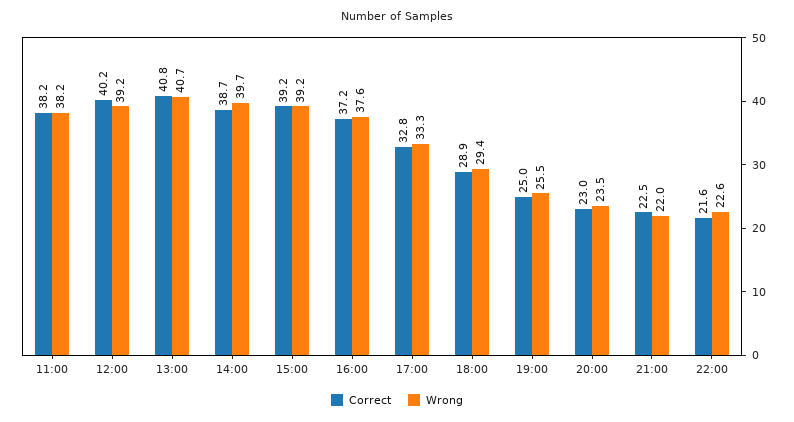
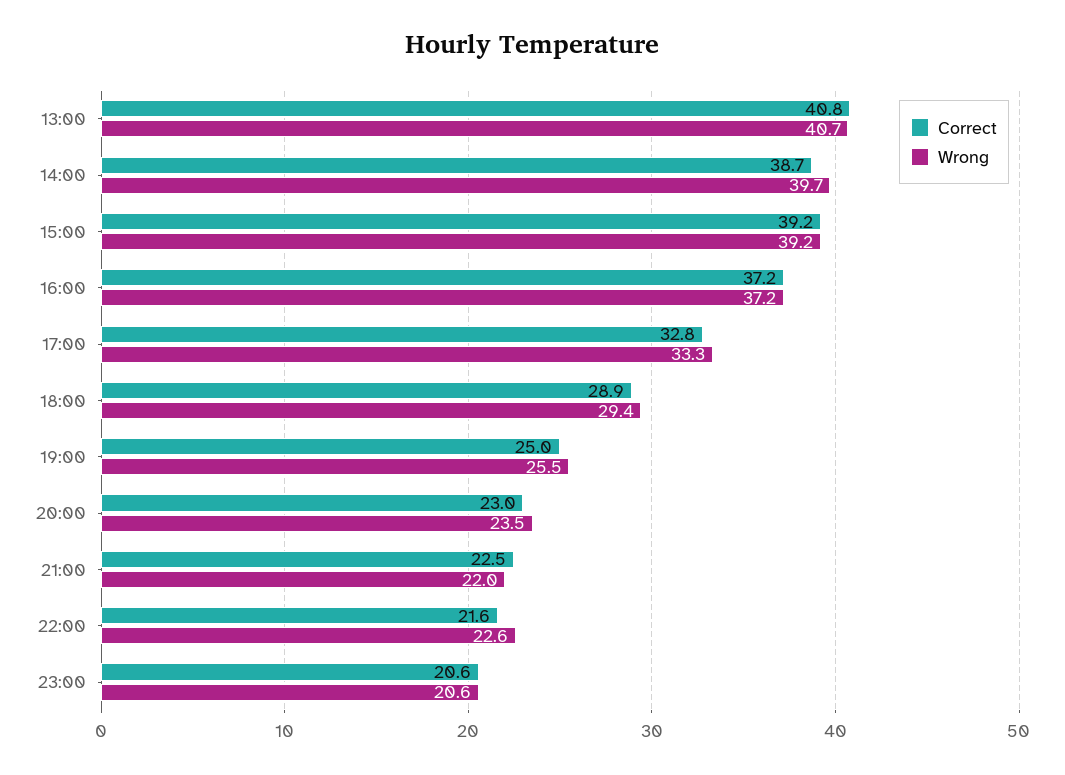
Correct, 11:00: 38.2 -> none
Wrong, 11:00: 38.2 -> none
Correct, 12:00: 40.2 -> none
Wrong, 12:00: 39.2 -> none
Wrong, 16:00: 37.6 -> 37.2
Correct, 23:00: none -> 20.6
Wrong, 23:00: none -> 20.6

